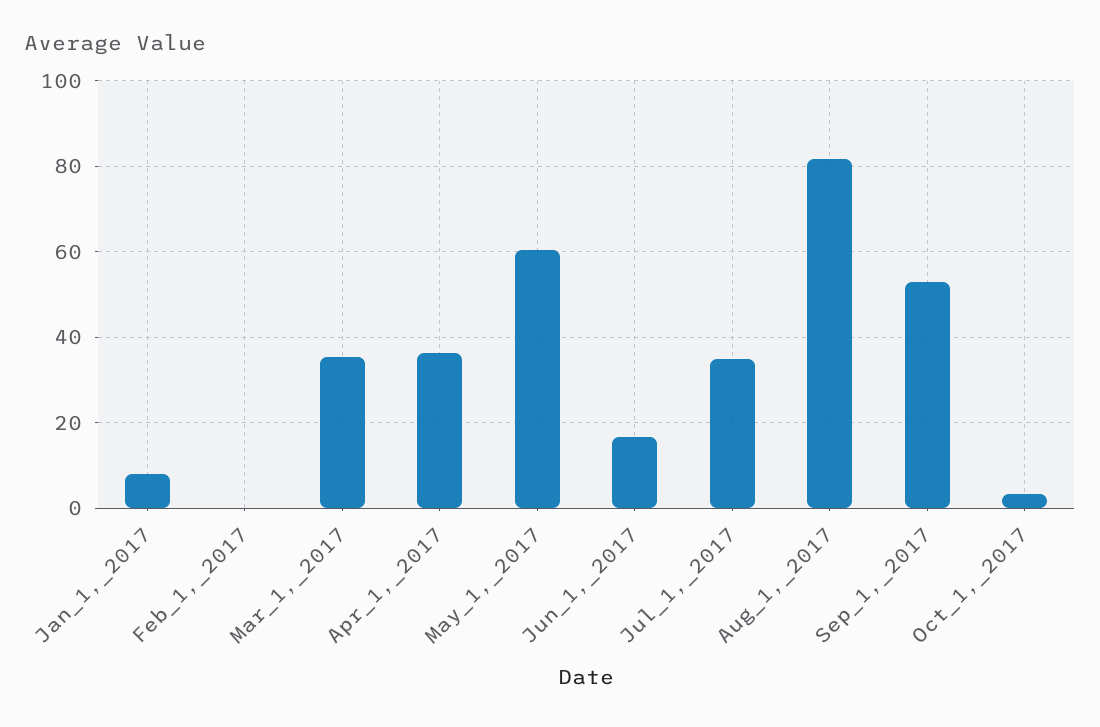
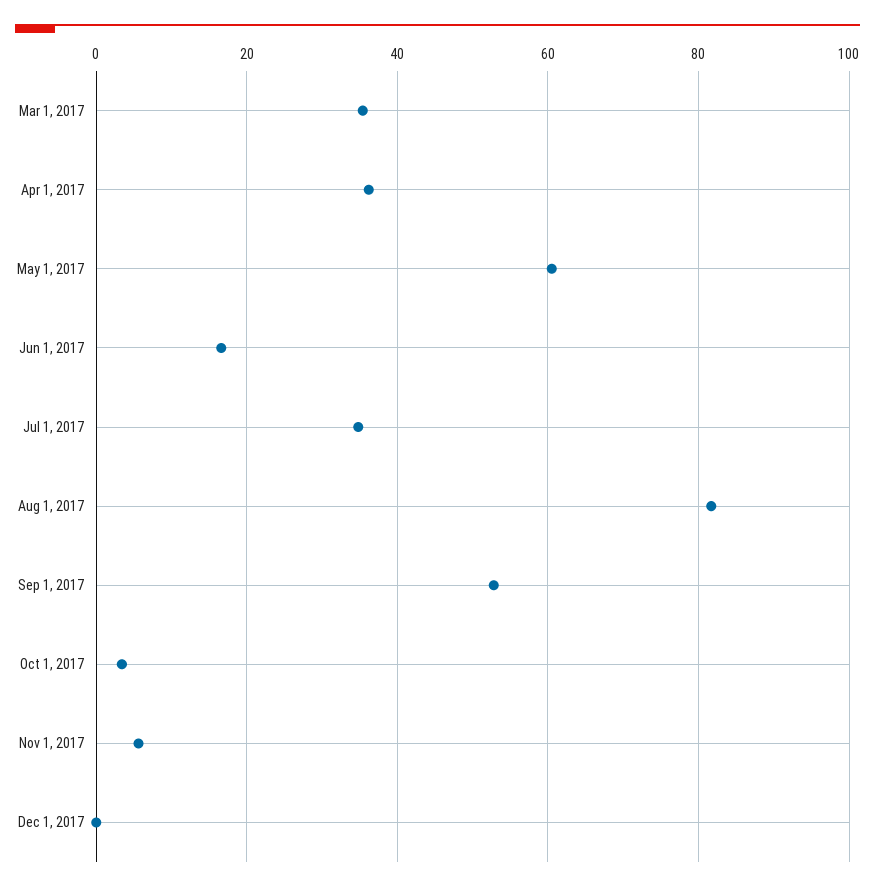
Jan_1,_2017: 8 -> none
Feb_1,_2017: 0 -> none
Nov 1, 2017: none -> 6
Dec 1, 2017: none -> 0

